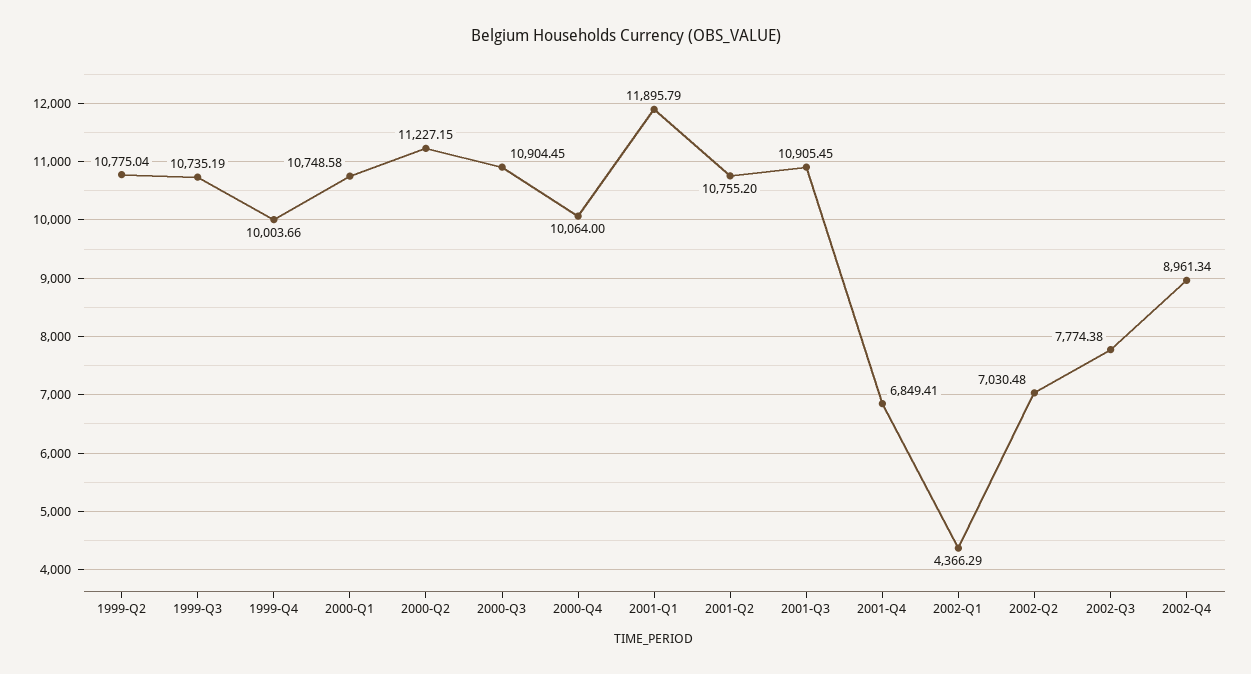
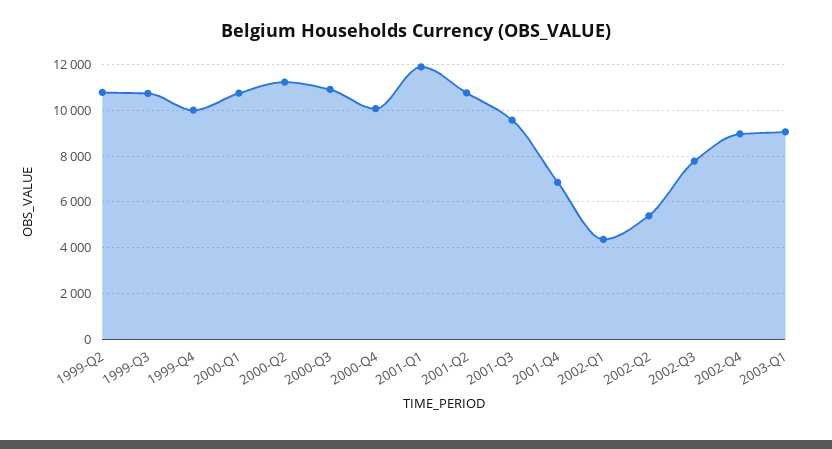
2001-Q3: 10905.45 -> 9500
2002-Q2: 7030.48 -> 5500
2003-Q1: none -> 9000

